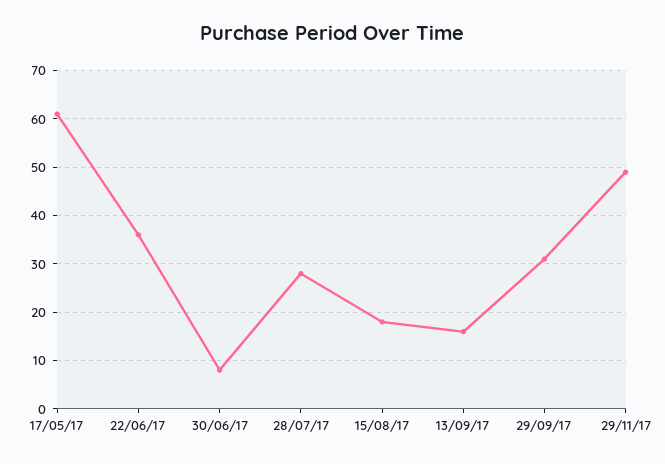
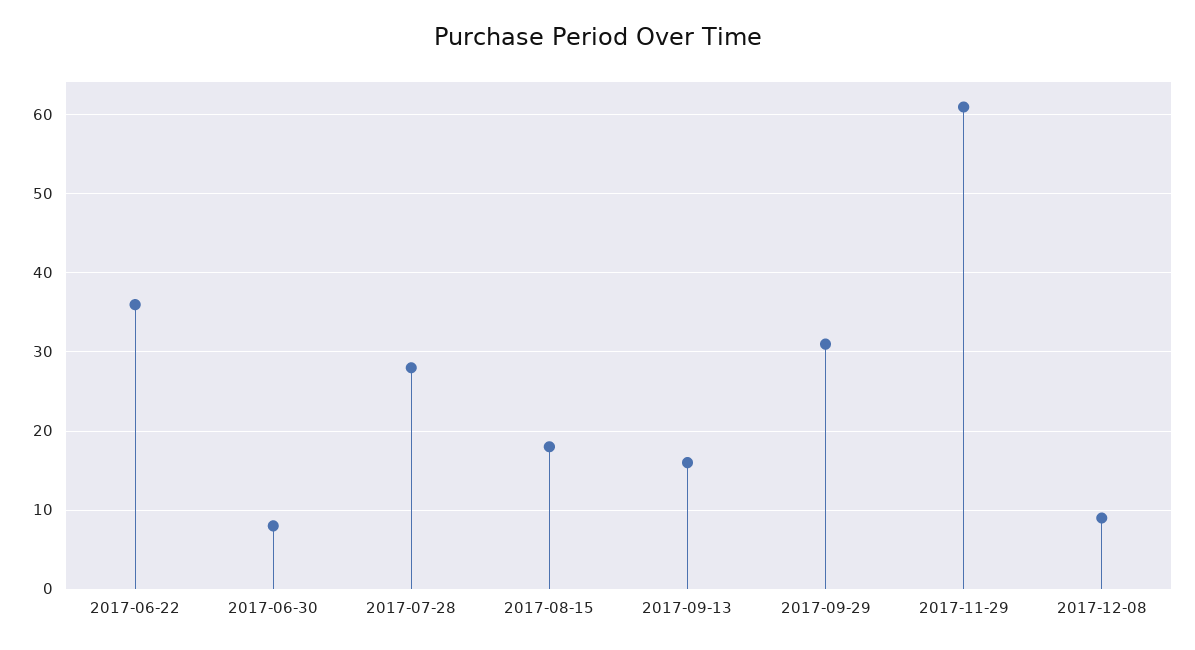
17/05/17: 60 -> none
29/11/17: 50 -> 61
2017-12-08: none -> 9

